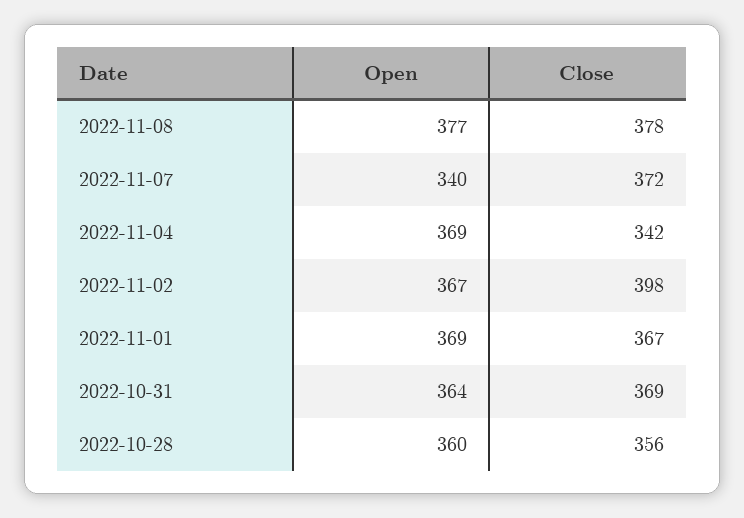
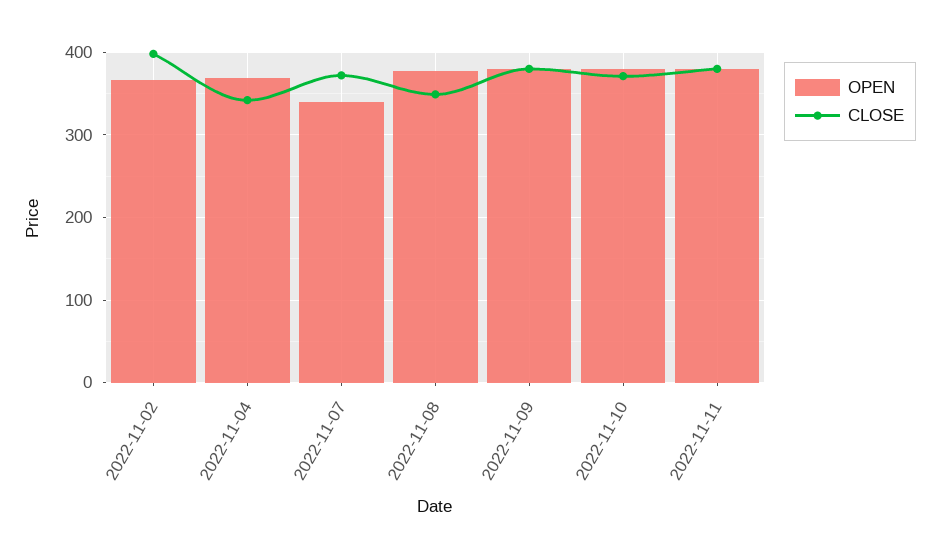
Close, 2022-11-08: 378 -> 350
Open, 2022-11-01: 369 -> none
Close, 2022-11-01: 367 -> none
Open, 2022-10-31: 364 -> none
Close, 2022-10-31: 369 -> none
Open, 2022-10-28: 360 -> none
Close, 2022-10-28: 356 -> none
Open, 2022-11-09: none -> 380
Close, 2022-11-09: none -> 380
Open, 2022-11-10: none -> 380
Close, 2022-11-10: none -> 370
Open, 2022-11-11: none -> 380
Close, 2022-11-11: none -> 380

